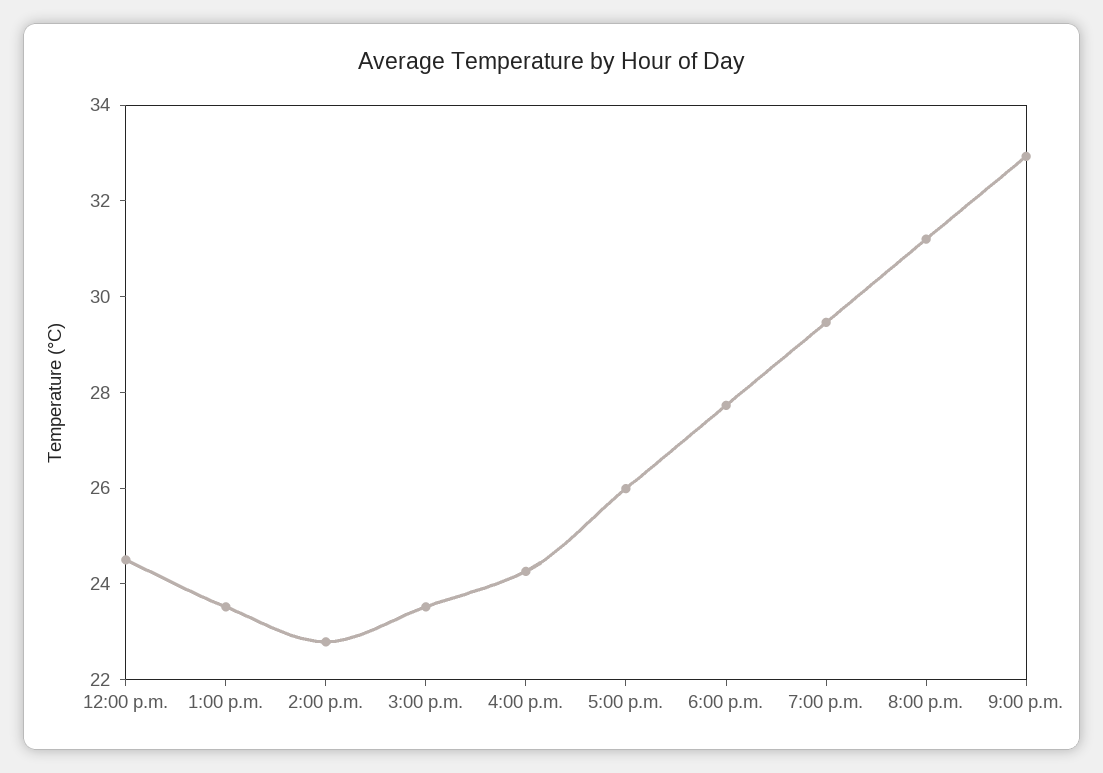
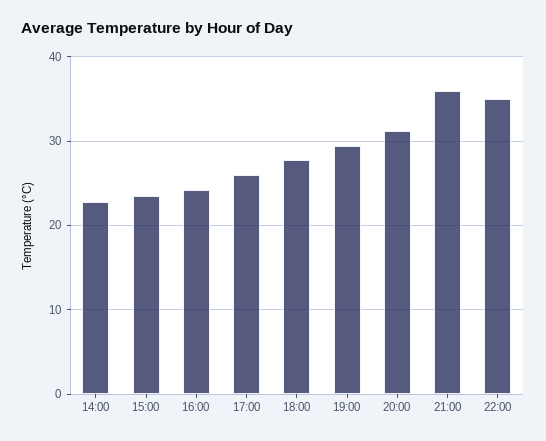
12:00 p.m.: 24.5 -> none
1:00 p.m.: 23.5 -> none
9:00 p.m.: 33 -> 36
22:00: none -> 35

